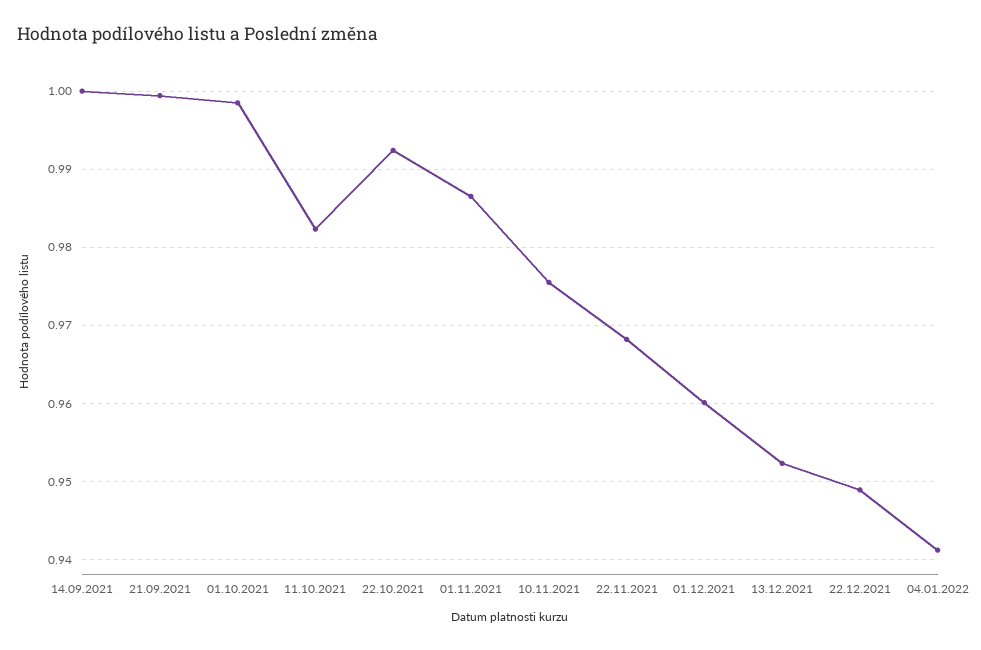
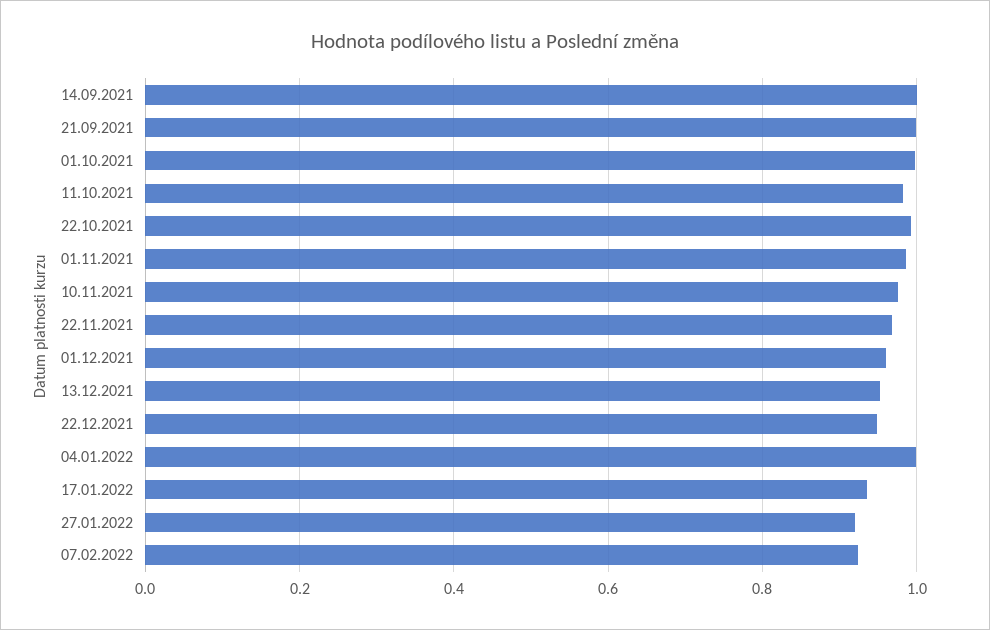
04.01.2022: 0.941 -> 1
17.01.2022: none -> 0.94
27.01.2022: none -> 0.92
07.02.2022: none -> 0.92

